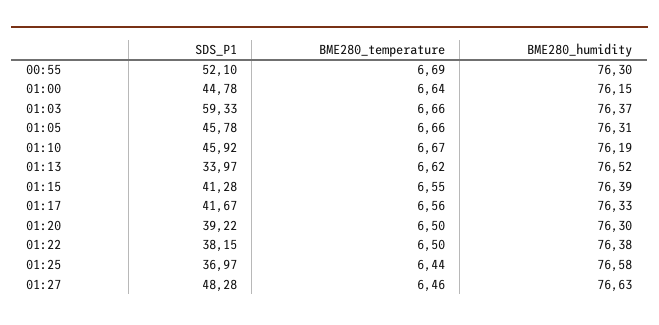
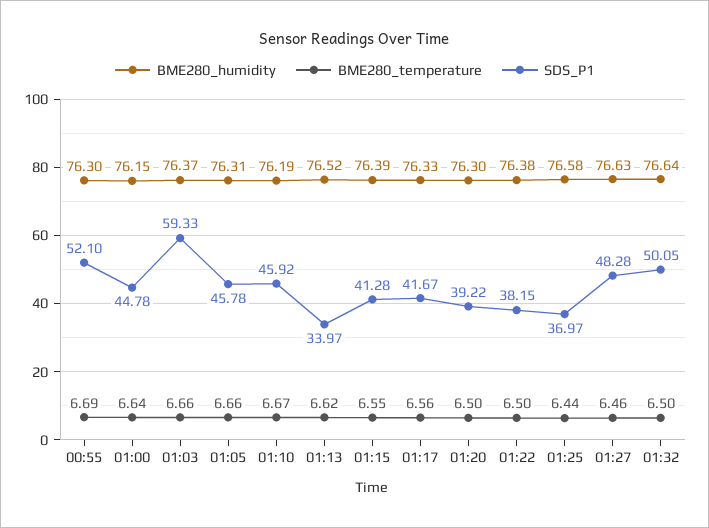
BME280_humidity, 01:32: none -> 76.64
BME280_temperature, 01:32: none -> 6.5
SDS_P1, 01:32: none -> 50.05

